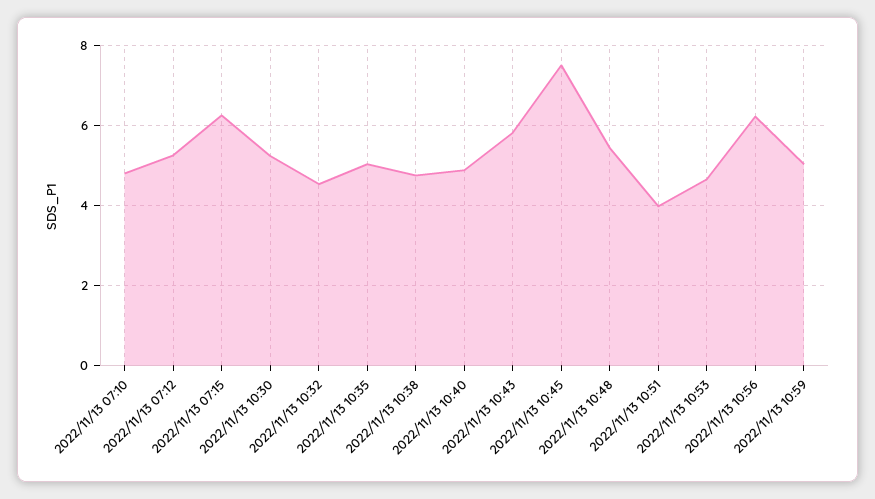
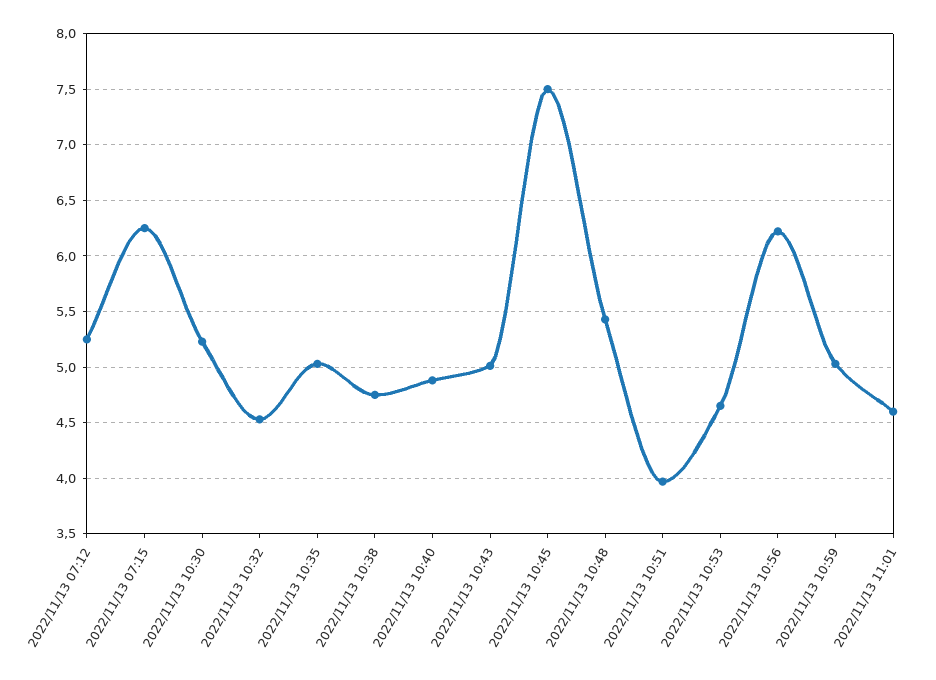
2022/11/13 07:10: 4.8 -> none
2022/11/13 10:43: 5.8 -> 5
2022/11/13 11:01: none -> 4.6

